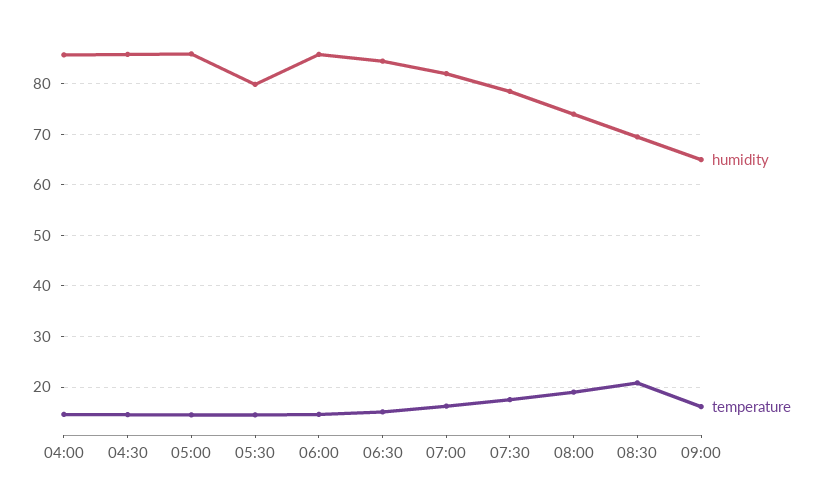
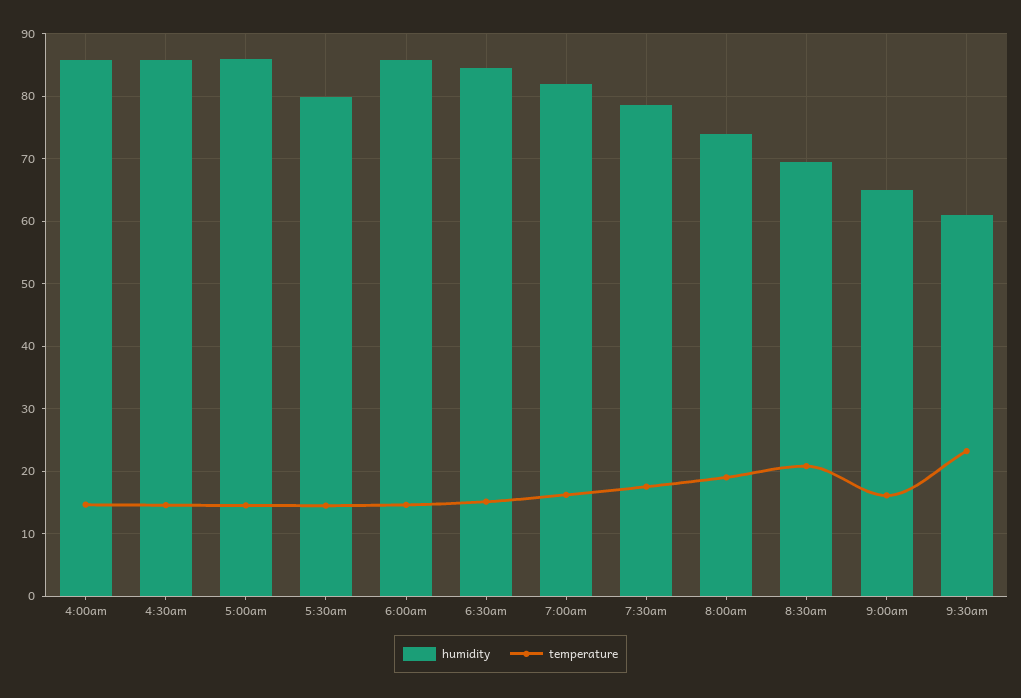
humidity, 9:30am: none -> 61
temperature, 9:30am: none -> 23

